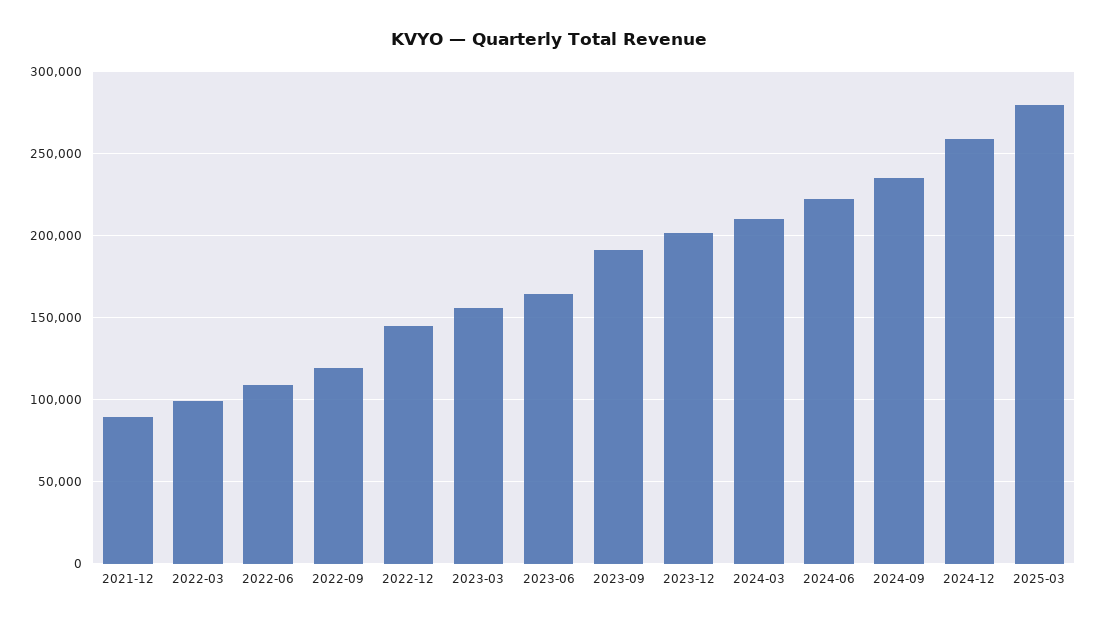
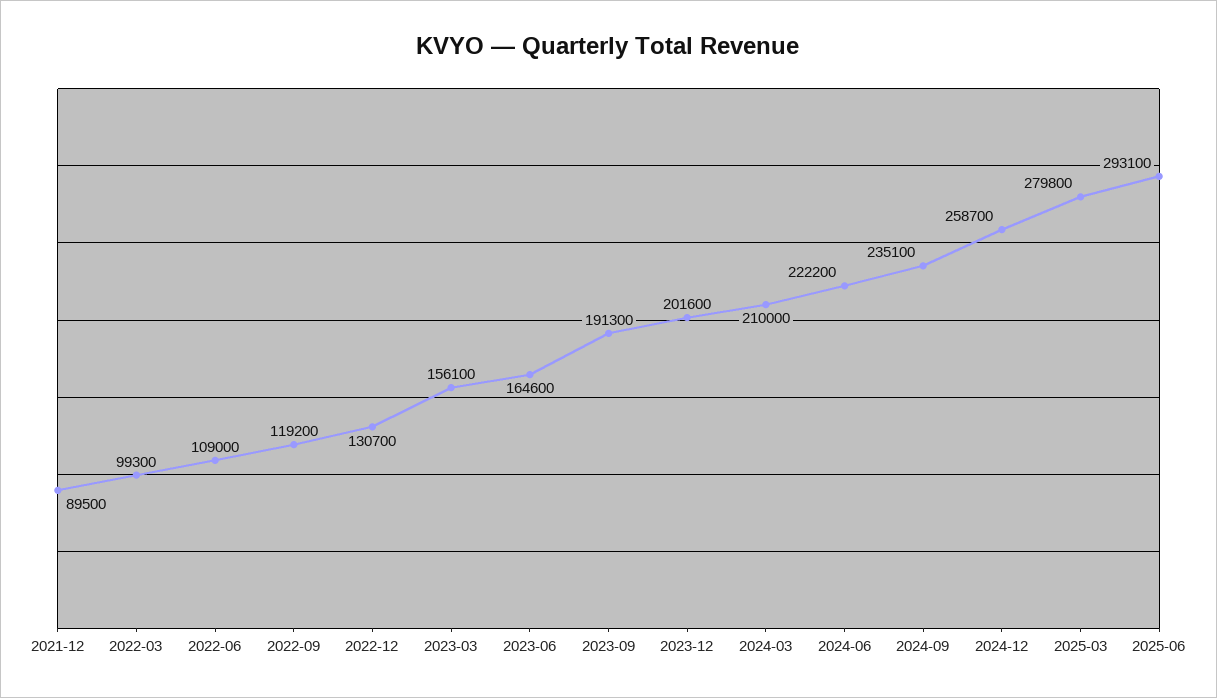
2022-12: 145000 -> 130700
2025-06: none -> 293100

